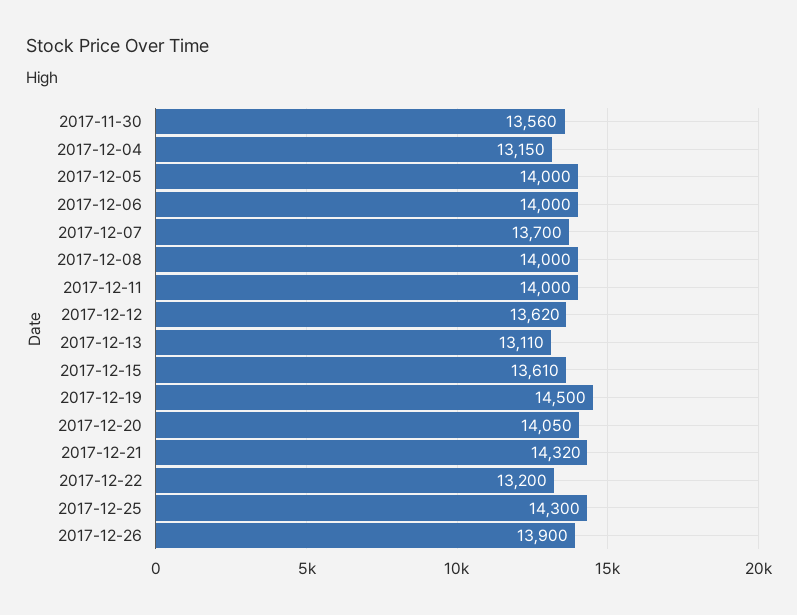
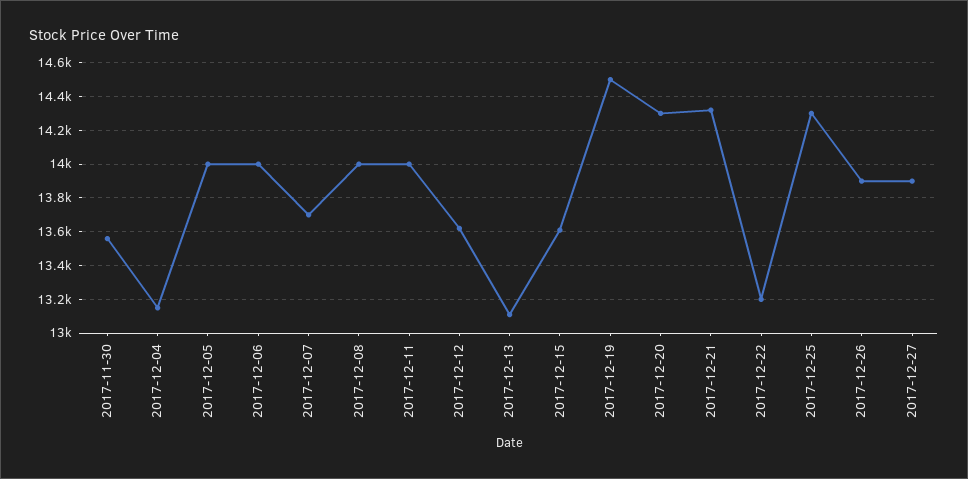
2017-12-20: 14050 -> 14300
2017-12-27: none -> 13900

